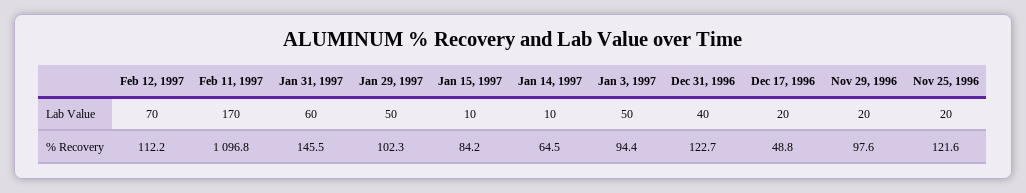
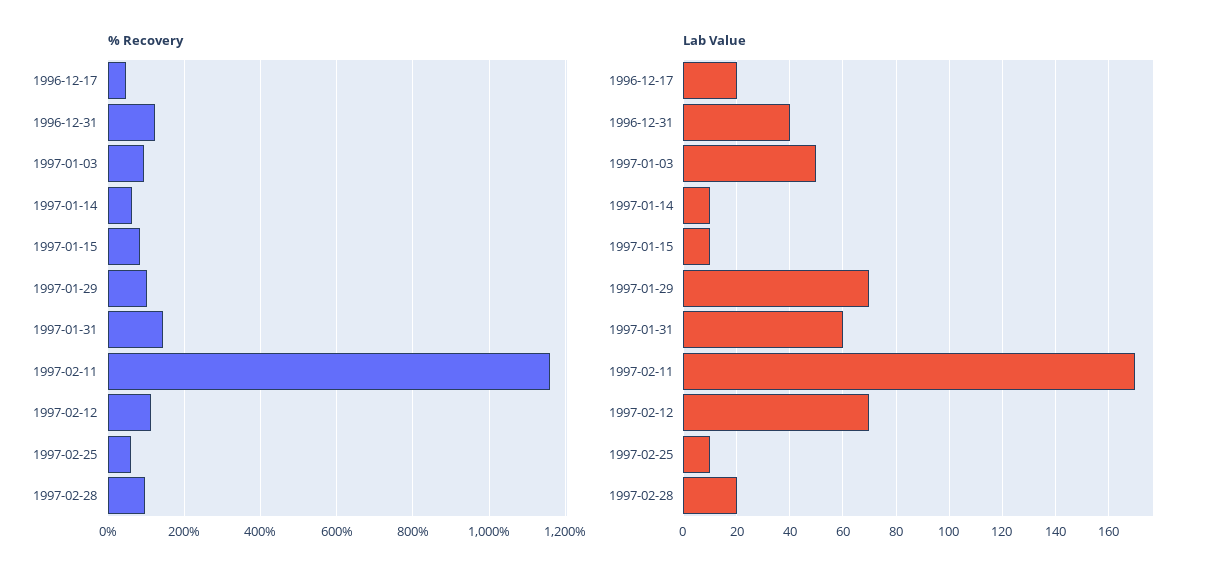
Lab Value, Jan 29, 1997: 50 -> 70
Lab Value, Nov 29, 1996: 20 -> none
Lab Value, Nov 25, 1996: 20 -> none
% Recovery, Feb 11, 1997: 1096.8 -> 1160
% Recovery, Nov 29, 1996: 97.6 -> none
% Recovery, Nov 25, 1996: 121.6 -> none
% Recovery, 1997-02-25: none -> 60
% Recovery, 1997-02-28: none -> 100
Lab Value, 1997-02-25: none -> 10
Lab Value, 1997-02-28: none -> 20

